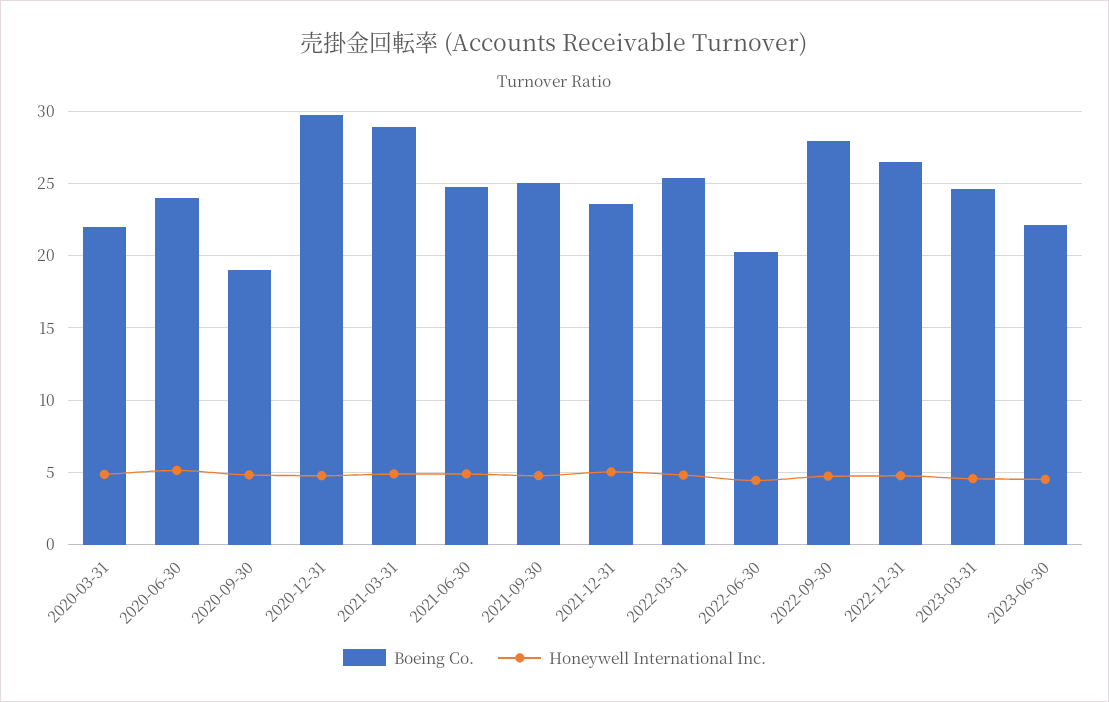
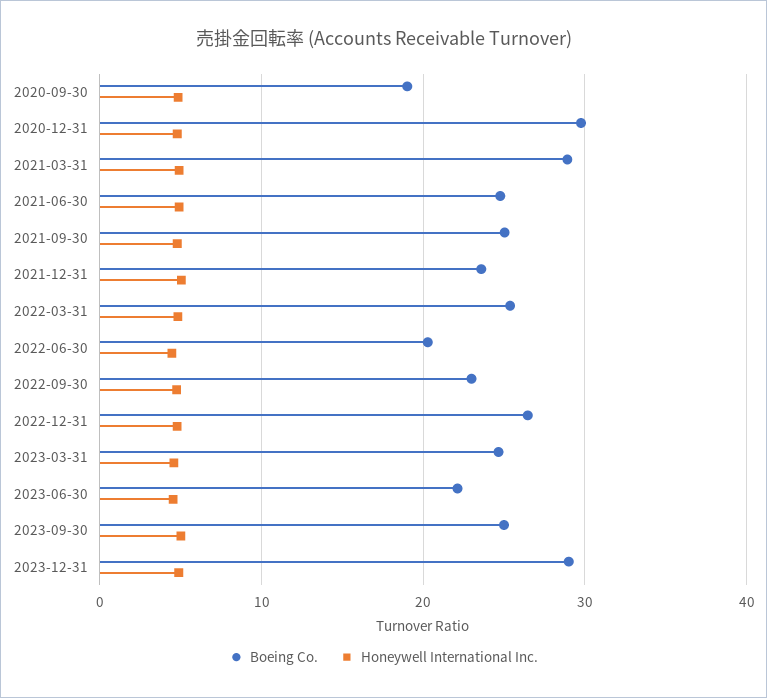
Boeing Co., 2020-03-31: 22 -> none
Honeywell International Inc., 2020-03-31: 5 -> none
Boeing Co., 2020-06-30: 24 -> none
Honeywell International Inc., 2020-06-30: 5 -> none
Boeing Co., 2022-09-30: 28 -> 23
Boeing Co., 2023-09-30: none -> 25
Honeywell International Inc., 2023-09-30: none -> 5
Boeing Co., 2023-12-31: none -> 29
Honeywell International Inc., 2023-12-31: none -> 5

